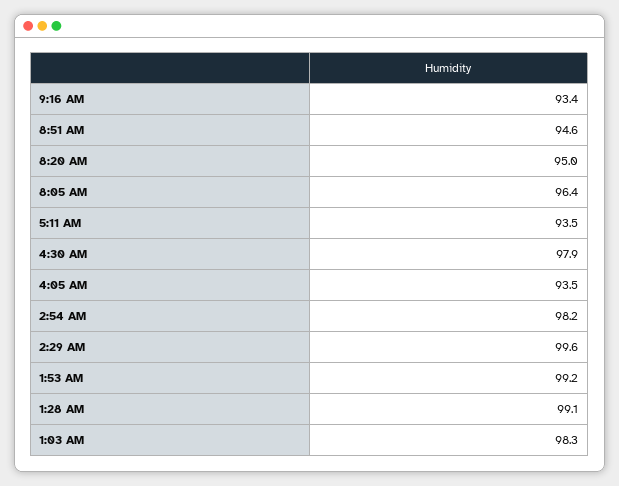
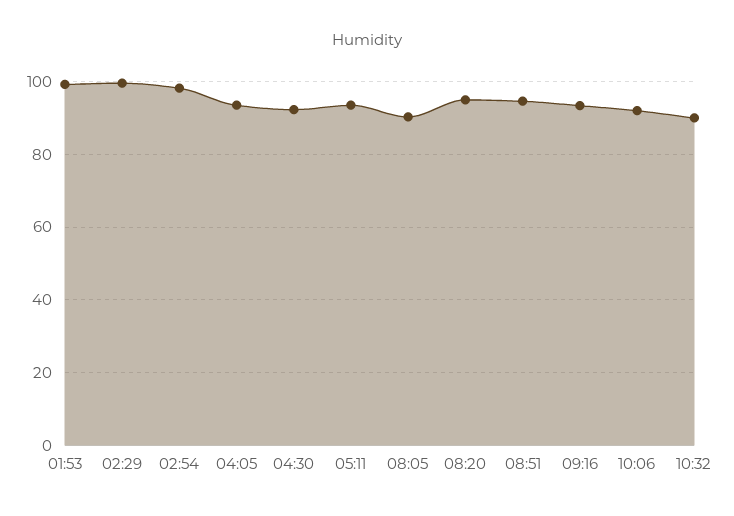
8:05 AM: 96.4 -> 90
4:30 AM: 97.9 -> 92
1:28 AM: 99.1 -> none
1:03 AM: 98.3 -> none
10:06: none -> 92
10:32: none -> 90

